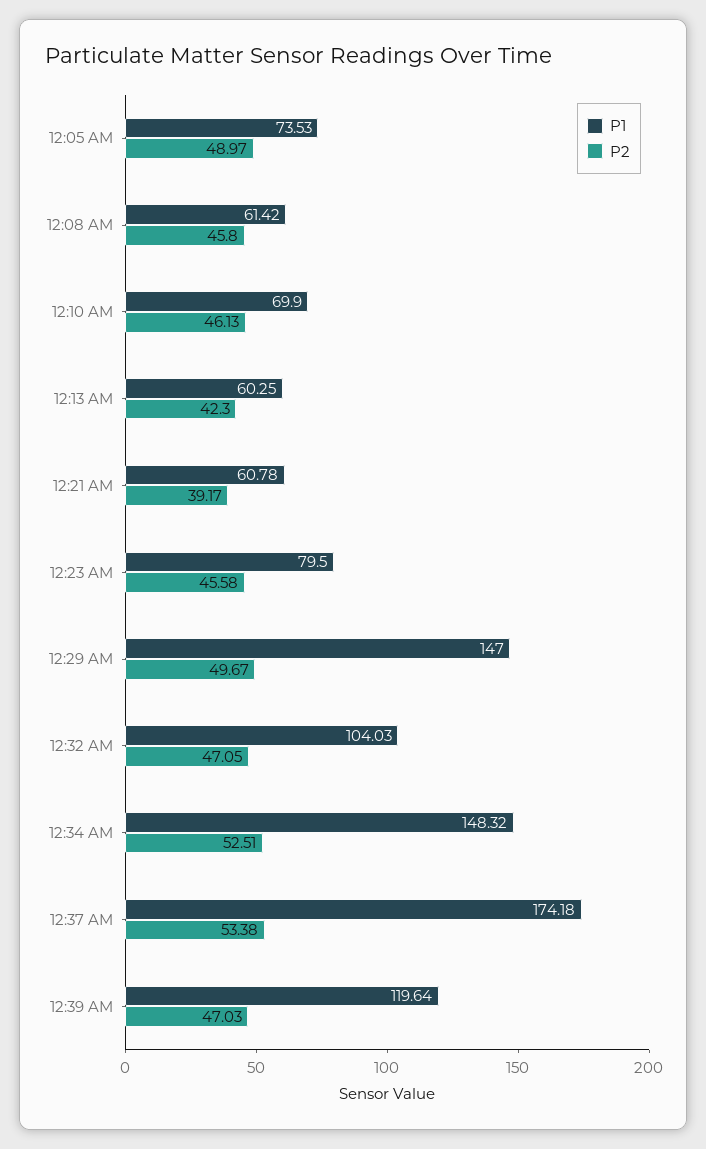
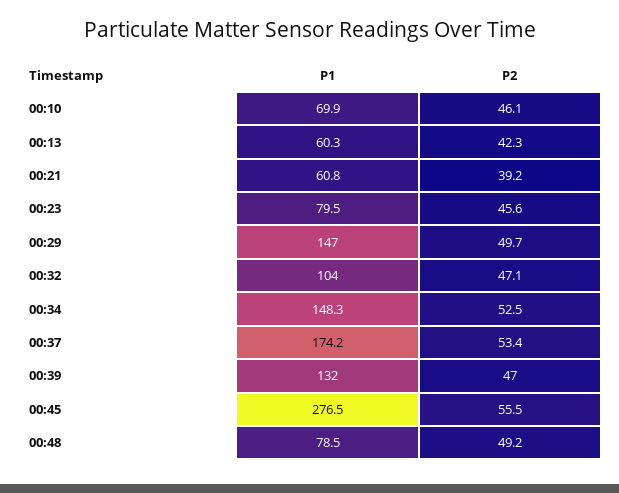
P1, 12:05 AM: 73.53 -> none
P2, 12:05 AM: 48.97 -> none
P1, 12:08 AM: 61.42 -> none
P2, 12:08 AM: 45.8 -> none
P1, 12:39 AM: 119.64 -> 132
P1, 00:45: none -> 276.5
P2, 00:45: none -> 55.5
P1, 00:48: none -> 78.5
P2, 00:48: none -> 49.2

